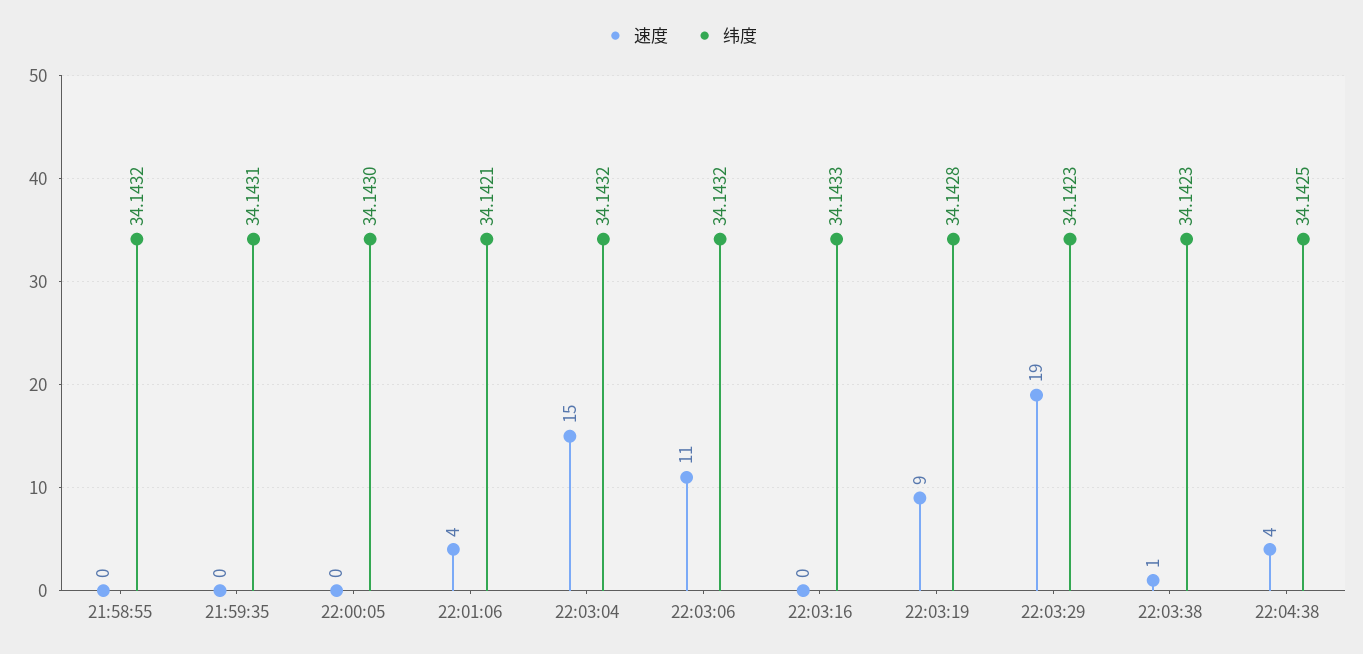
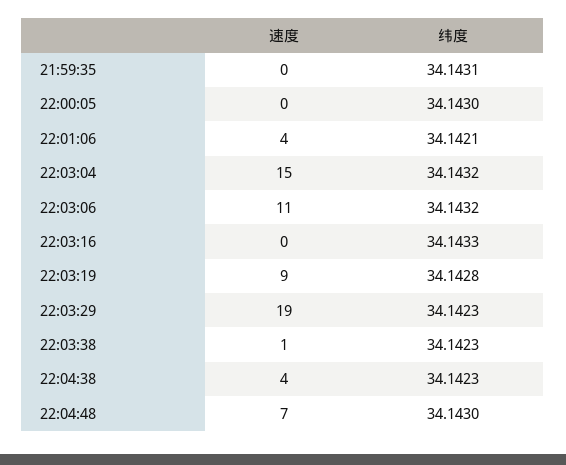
速度, 21:58:55: 0 -> none
纬度, 21:58:55: 34.1432 -> none
纬度, 22:04:38: 34.1425 -> 34.1423
速度, 22:04:48: none -> 7
纬度, 22:04:48: none -> 34.143

